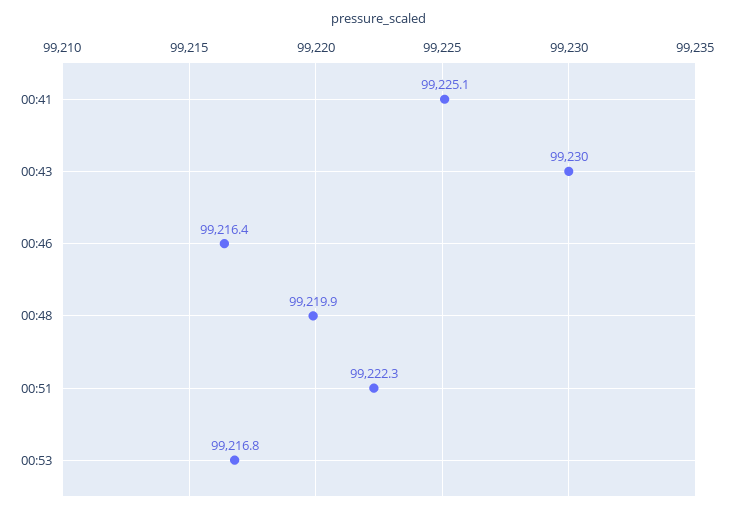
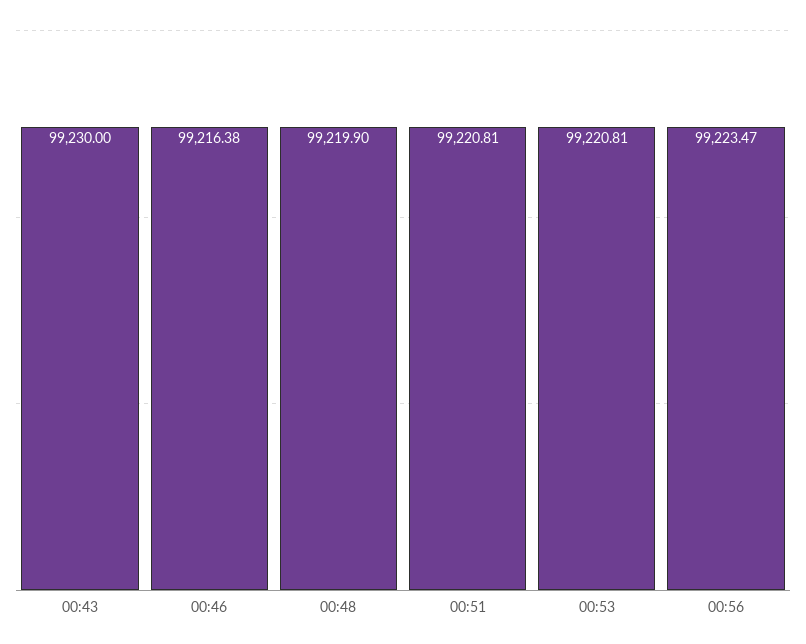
00:41: 99225.1 -> none
00:51: 99222.3 -> 99220.81
00:53: 99216.8 -> 99220.81
00:56: none -> 99223.47

